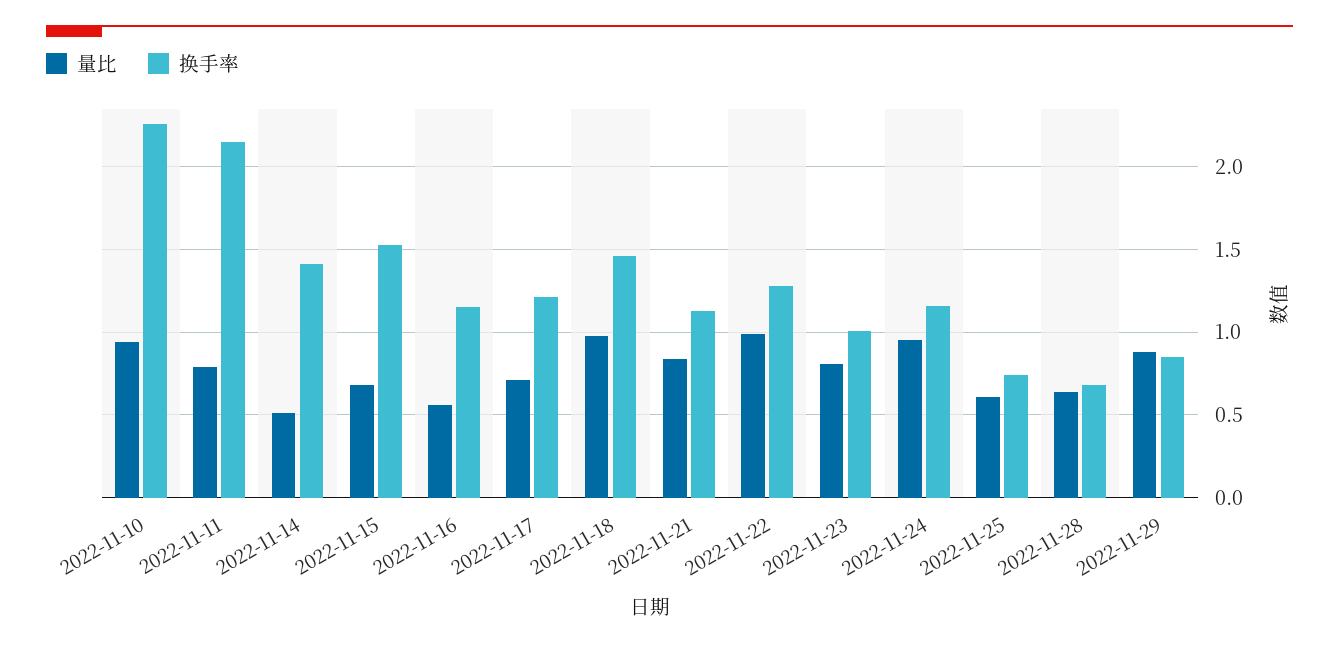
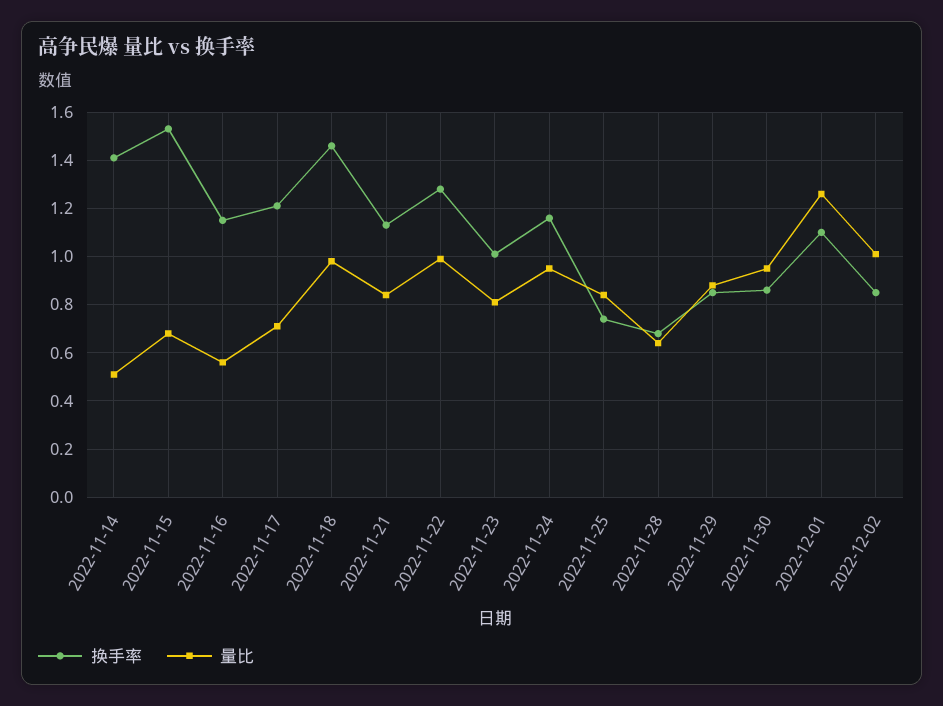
量比, 2022-11-10: 0.95 -> none
换手率, 2022-11-10: 2.25 -> none
量比, 2022-11-11: 0.8 -> none
换手率, 2022-11-11: 2.15 -> none
量比, 2022-11-25: 0.6 -> 0.85
换手率, 2022-11-30: none -> 0.85
量比, 2022-11-30: none -> 0.95
换手率, 2022-12-01: none -> 1.1
量比, 2022-12-01: none -> 1.25
换手率, 2022-12-02: none -> 0.85
量比, 2022-12-02: none -> 1

